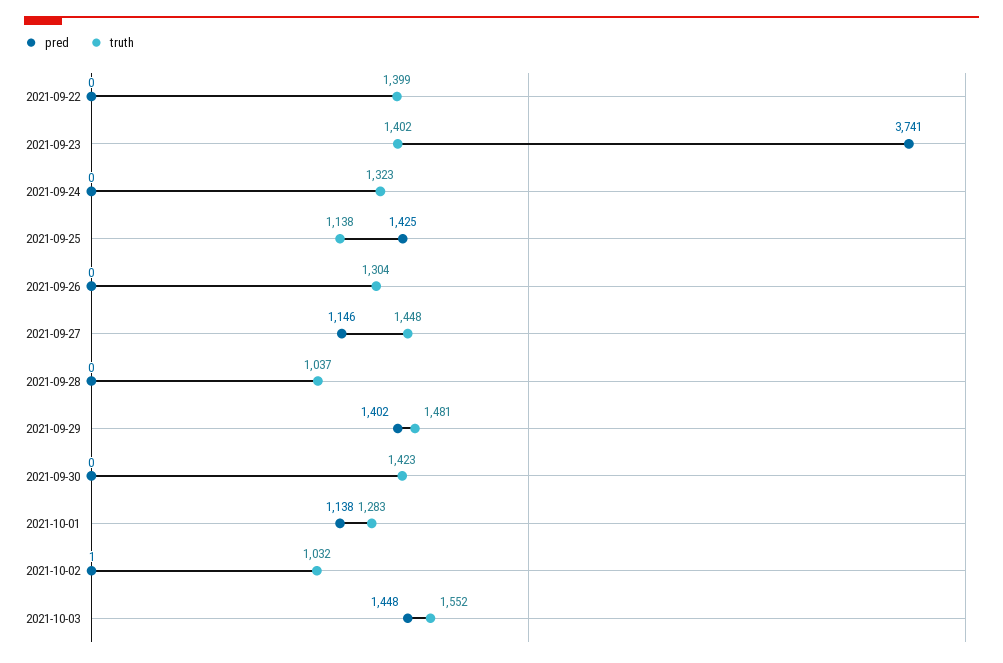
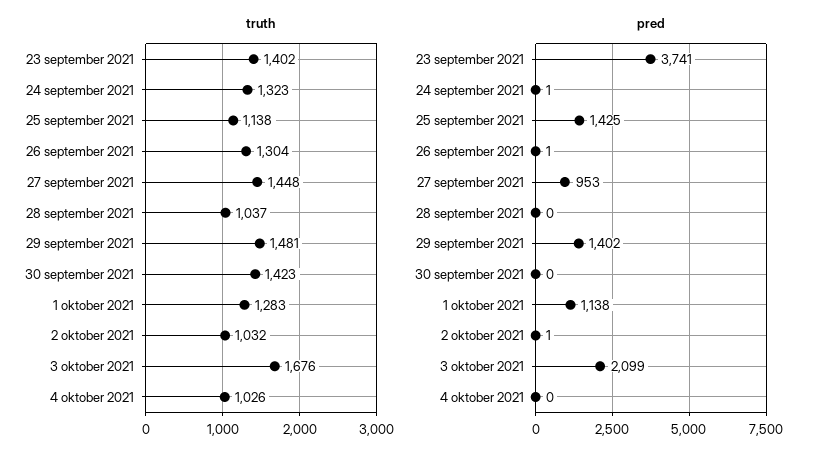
pred, 2021-09-22: 0 -> none
truth, 2021-09-22: 1399 -> none
pred, 2021-09-24: 0 -> 1
pred, 2021-09-26: 0 -> 1
pred, 2021-09-27: 1146 -> 953
pred, 2021-10-03: 1448 -> 2099
truth, 2021-10-03: 1552 -> 1676
truth, 4 oktober 2021: none -> 1026
pred, 4 oktober 2021: none -> 0

